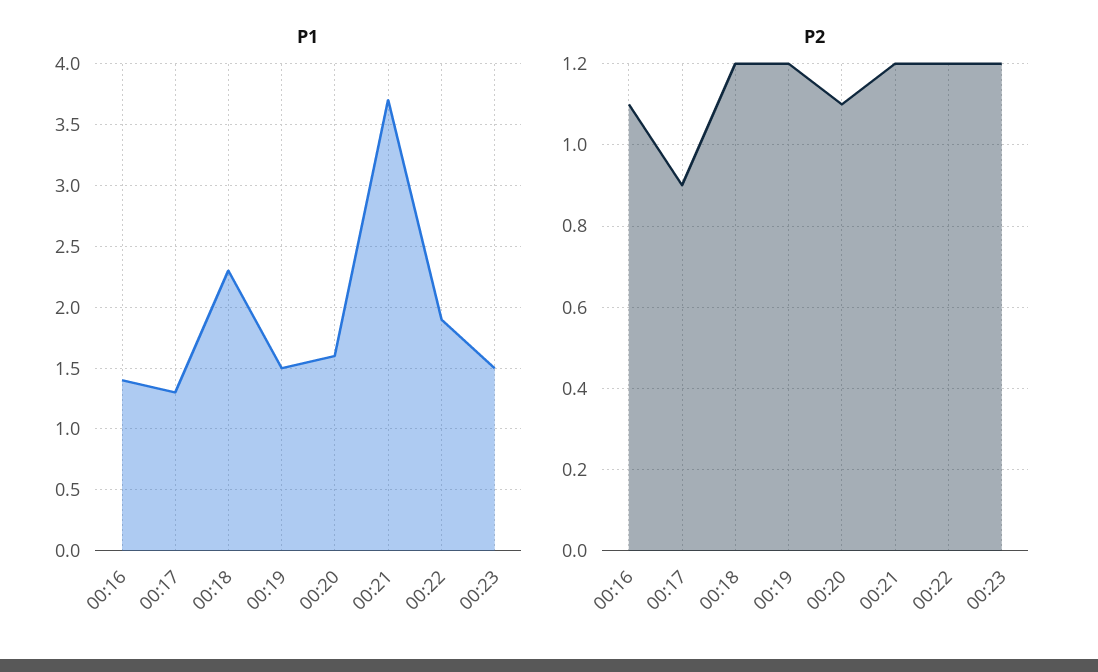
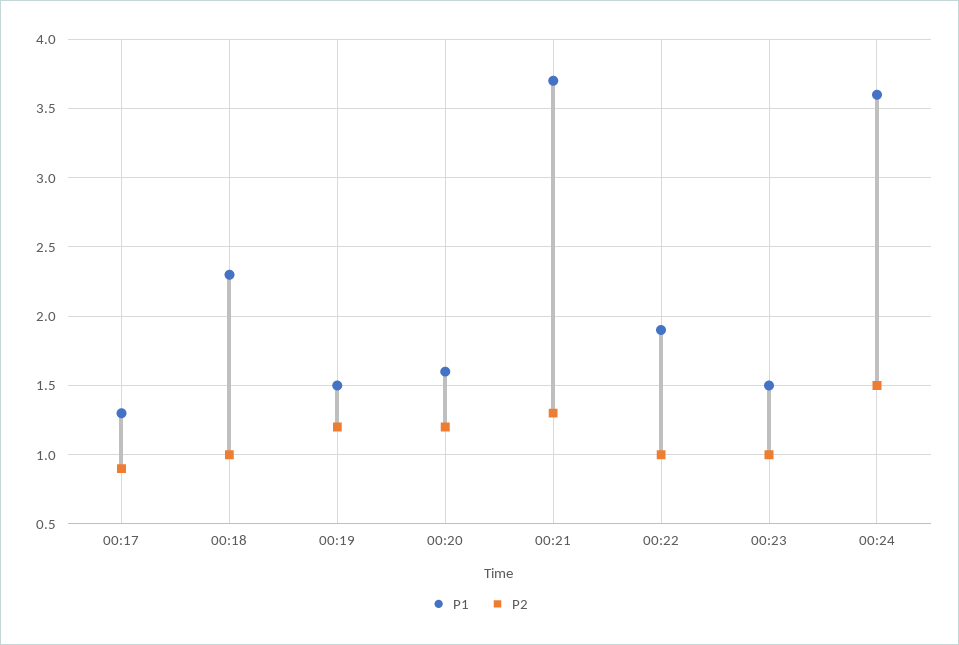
P1, 00:16: 1.4 -> none
P2, 00:16: 1.1 -> none
P2, 00:18: 1.2 -> 1
P2, 00:20: 1.1 -> 1.2
P2, 00:21: 1.2 -> 1.3
P2, 00:22: 1.2 -> 1
P2, 00:23: 1.2 -> 1
P1, 00:24: none -> 3.6
P2, 00:24: none -> 1.5

